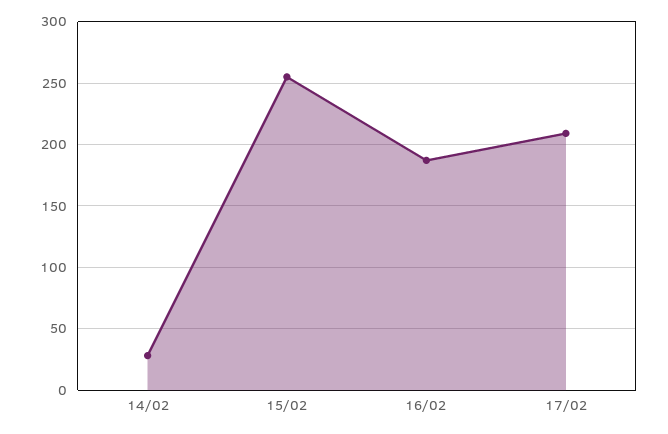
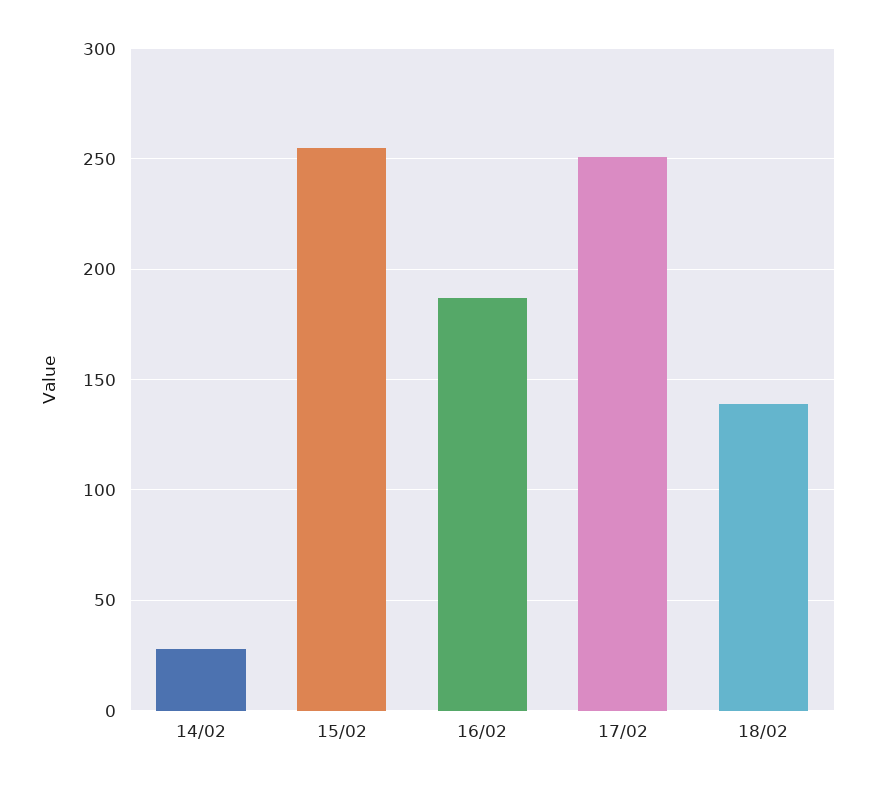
17/02: 210 -> 250
18/02: none -> 140

